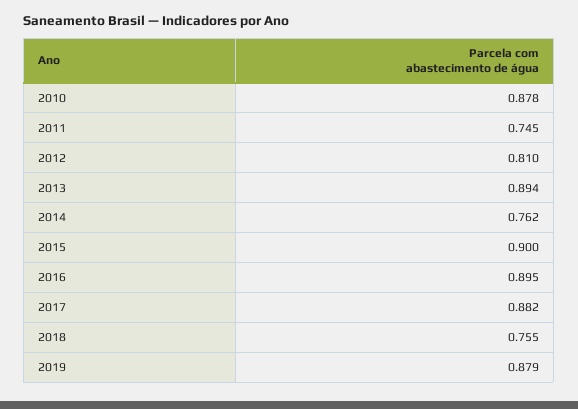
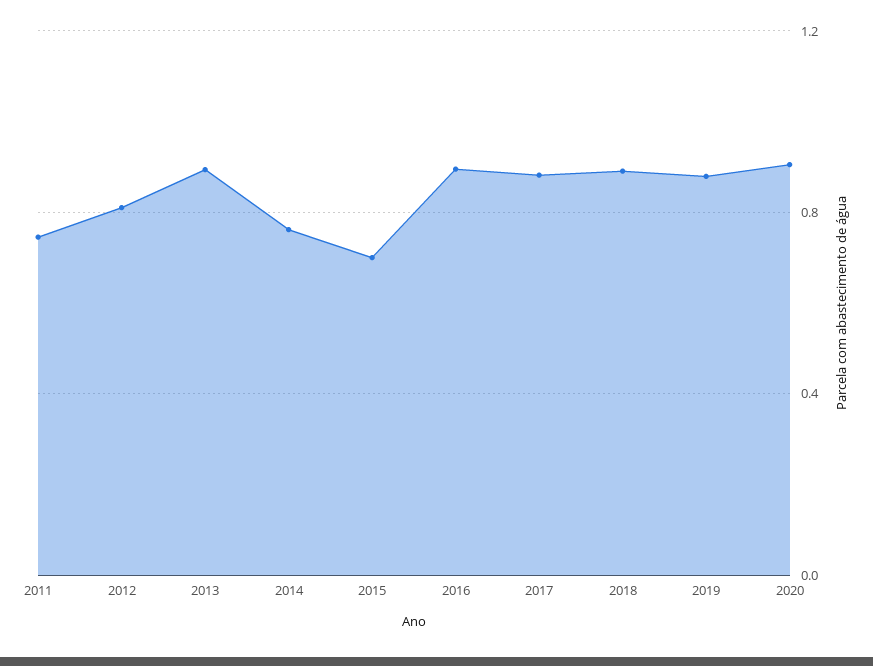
2010: 0.878 -> none
2015: 0.9 -> 0.7
2018: 0.755 -> 0.9
2020: none -> 0.9

